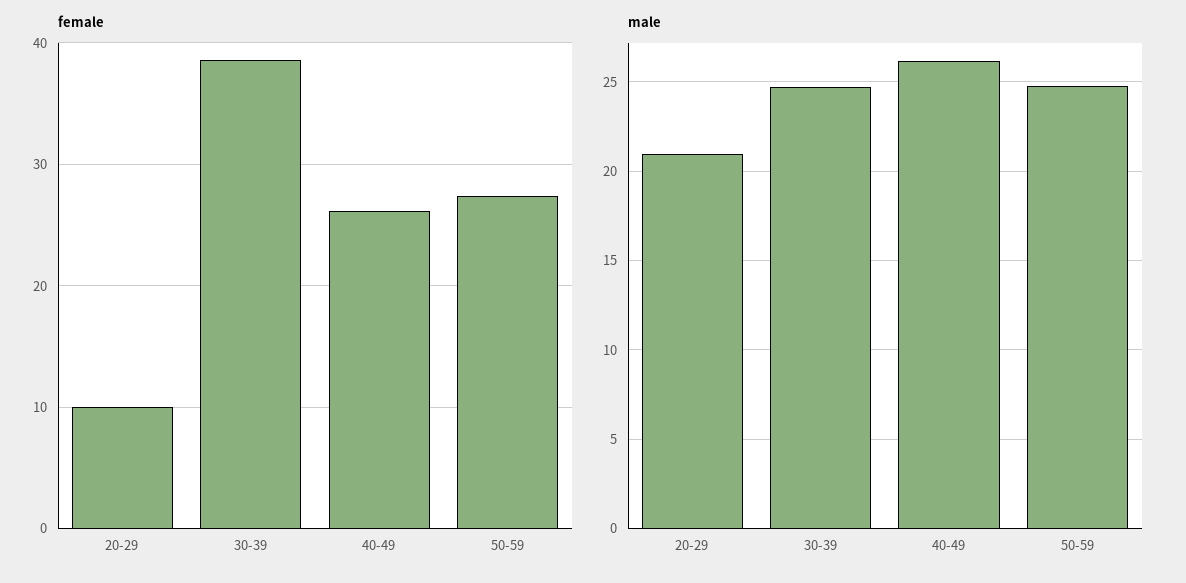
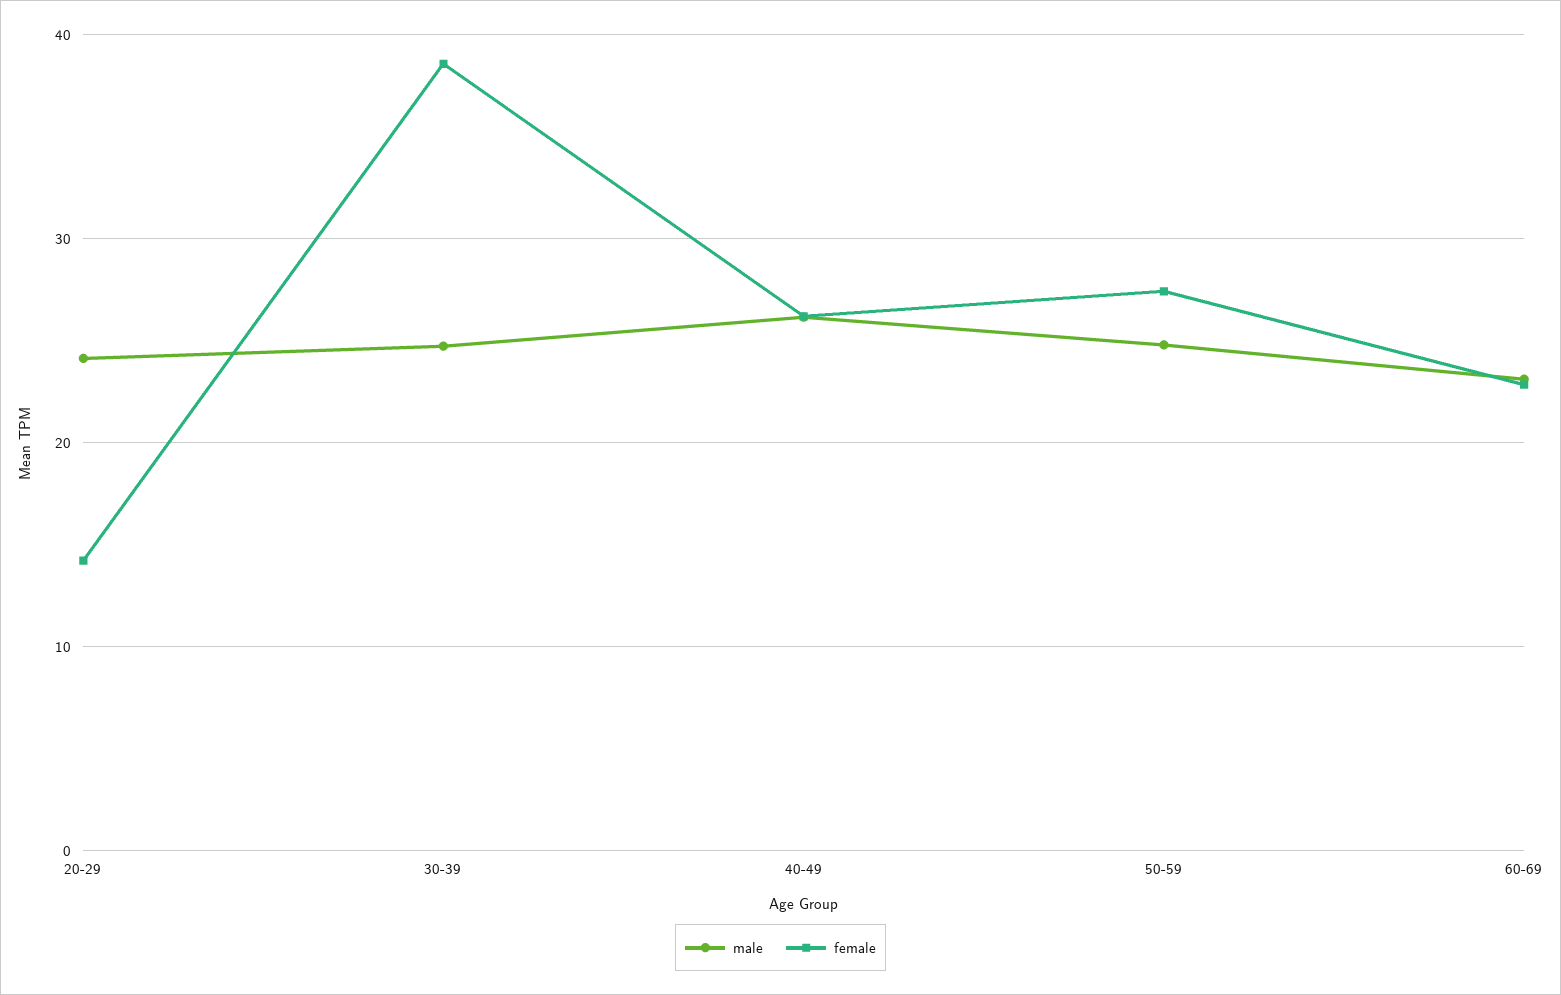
female, 20-29: 10 -> 14
male, 20-29: 21 -> 24
male, 60-69: none -> 23
female, 60-69: none -> 23

